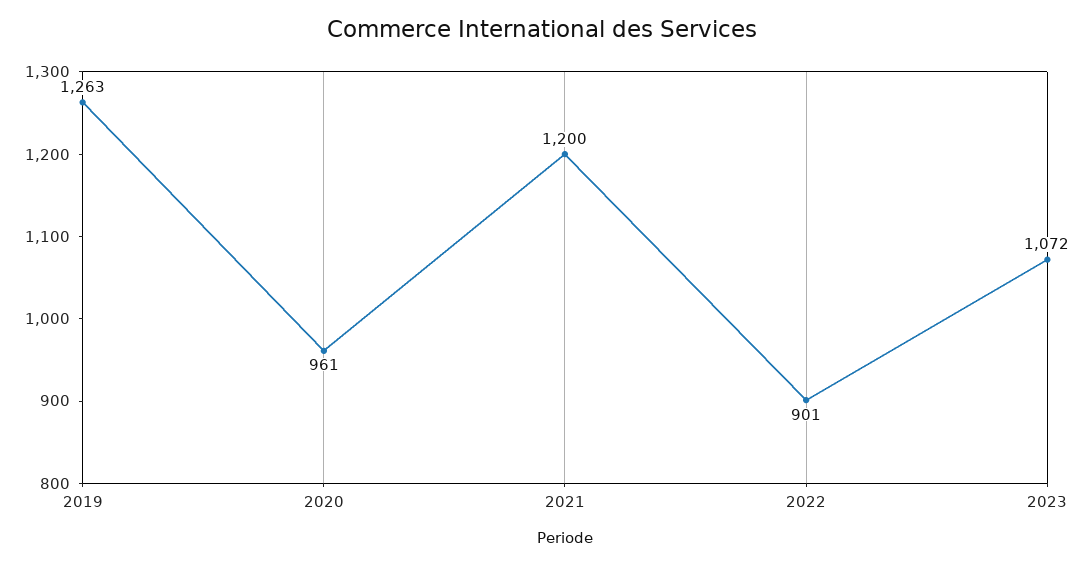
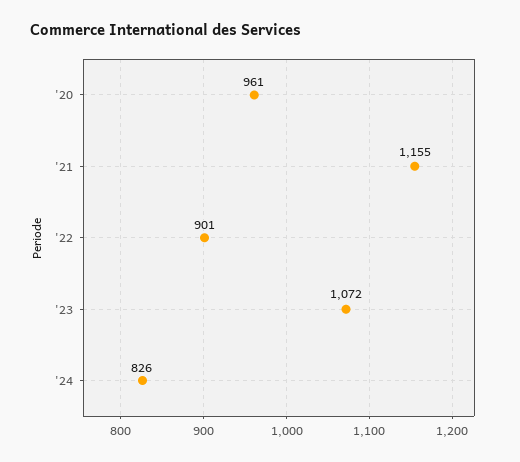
2019: 1263 -> none
2021: 1200 -> 1155
'24: none -> 826

